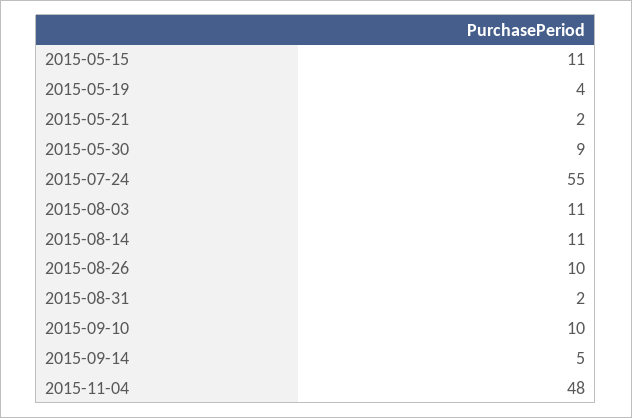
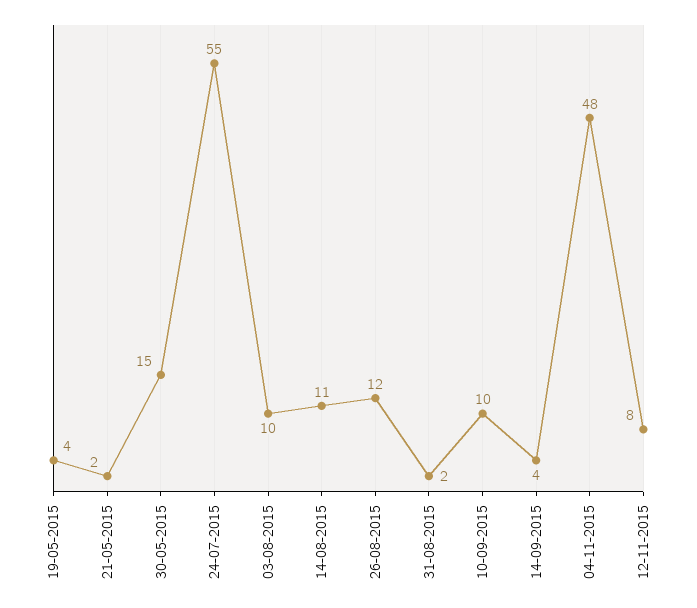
2015-05-15: 11 -> none
2015-05-30: 9 -> 15
2015-08-03: 11 -> 10
2015-08-26: 10 -> 12
2015-09-14: 5 -> 4
12-11-2015: none -> 8

